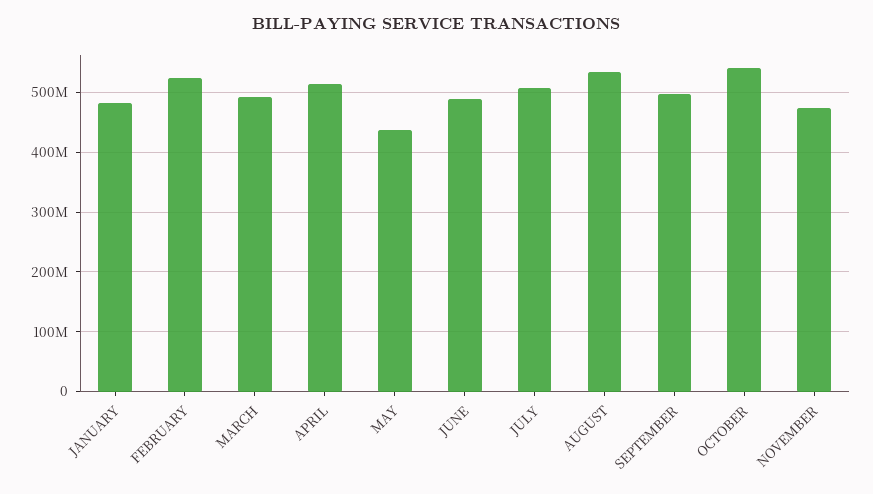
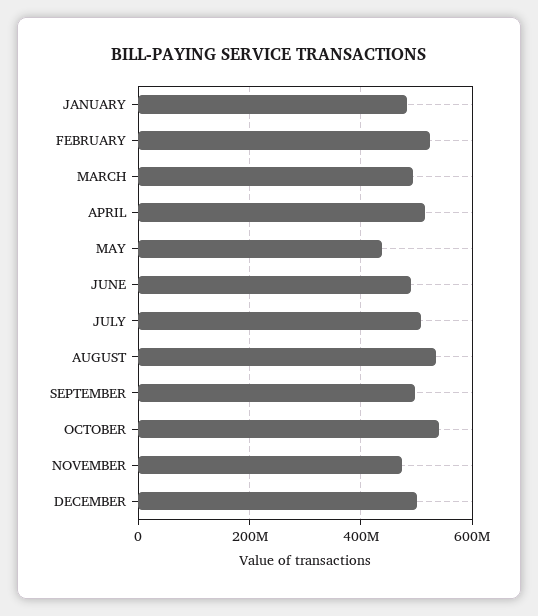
DECEMBER: none -> 500000000

